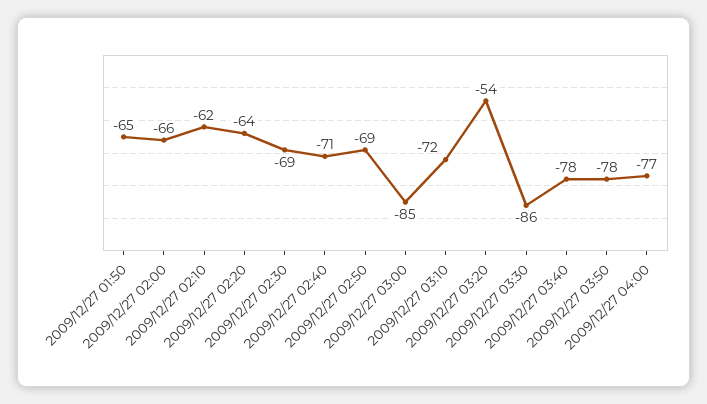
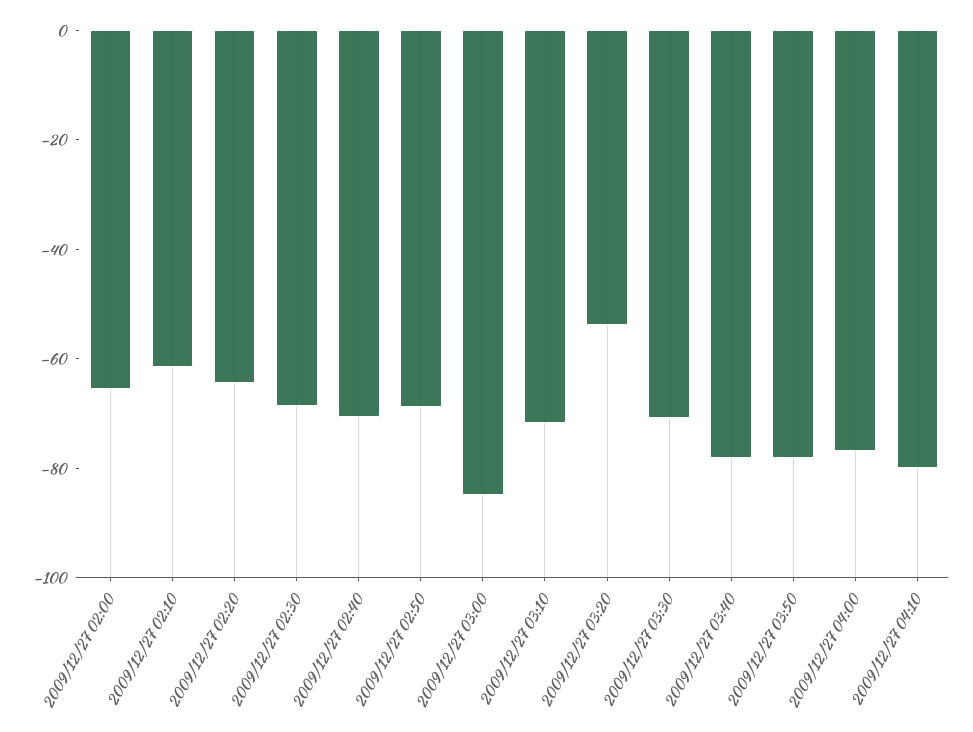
2009/12/27 01:50: -65 -> none
2009/12/27 03:30: -86 -> -70
2009/12/27 04:10: none -> -80

